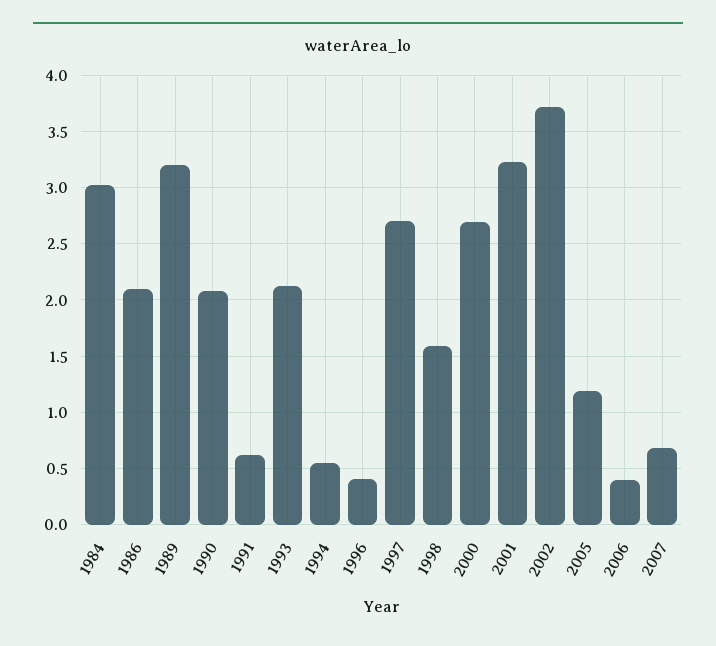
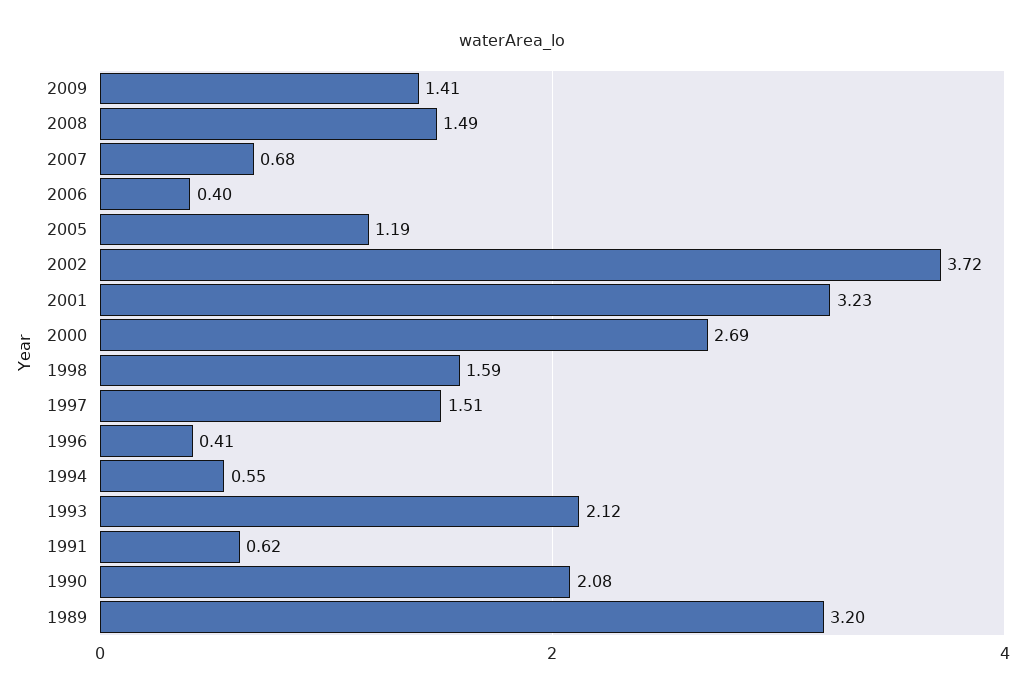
1984: 3 -> none
1986: 2.1 -> none
1997: 2.7 -> 1.51
2009: none -> 1.41
2008: none -> 1.49

